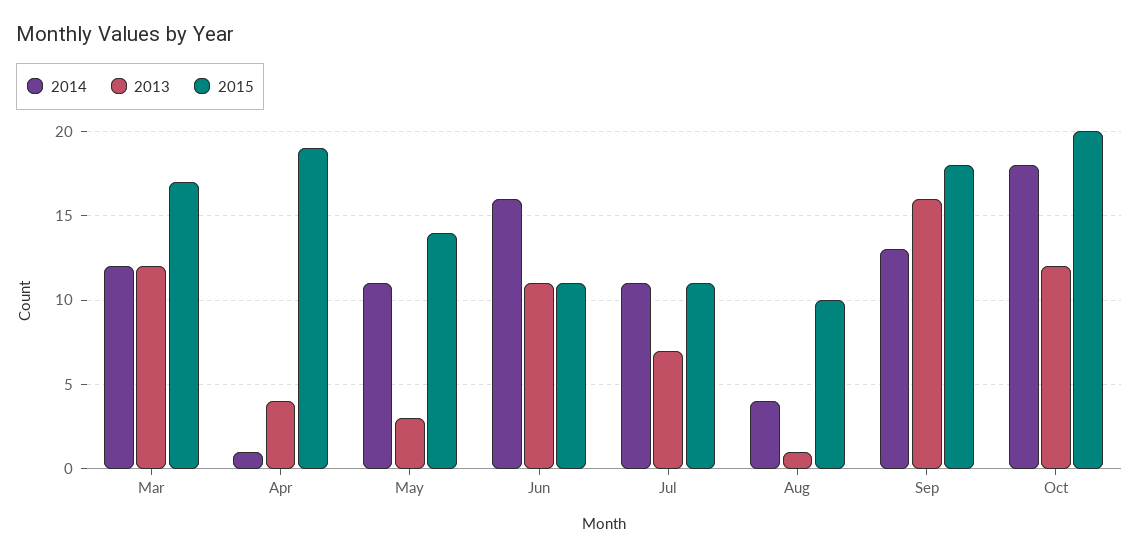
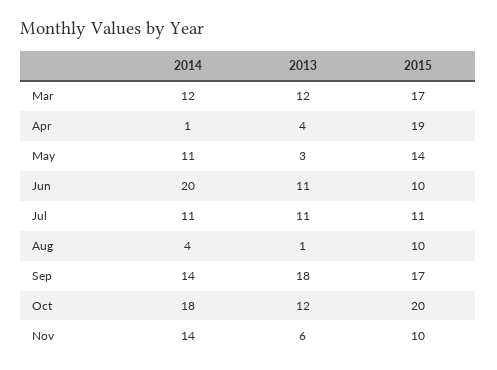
2014, Jun: 16 -> 20
2015, Jun: 11 -> 10
2013, Jul: 7 -> 11
2014, Sep: 13 -> 14
2013, Sep: 16 -> 18
2015, Sep: 18 -> 17
2014, Nov: none -> 14
2013, Nov: none -> 6
2015, Nov: none -> 10

